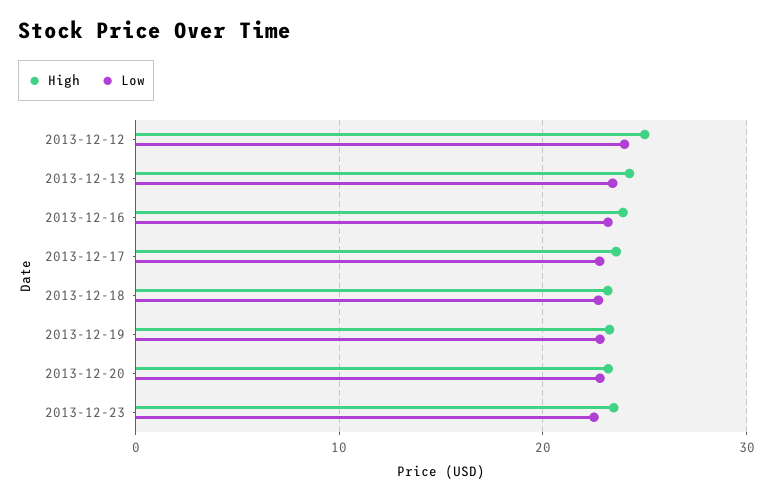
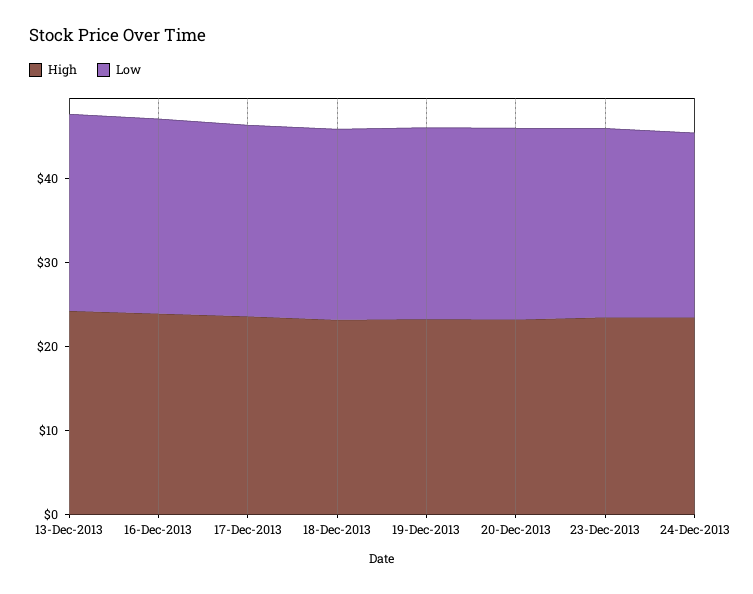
High, 2013-12-12: 25 -> none
Low, 2013-12-12: 24 -> none
High, 24-Dec-2013: none -> 24
Low, 24-Dec-2013: none -> 22

